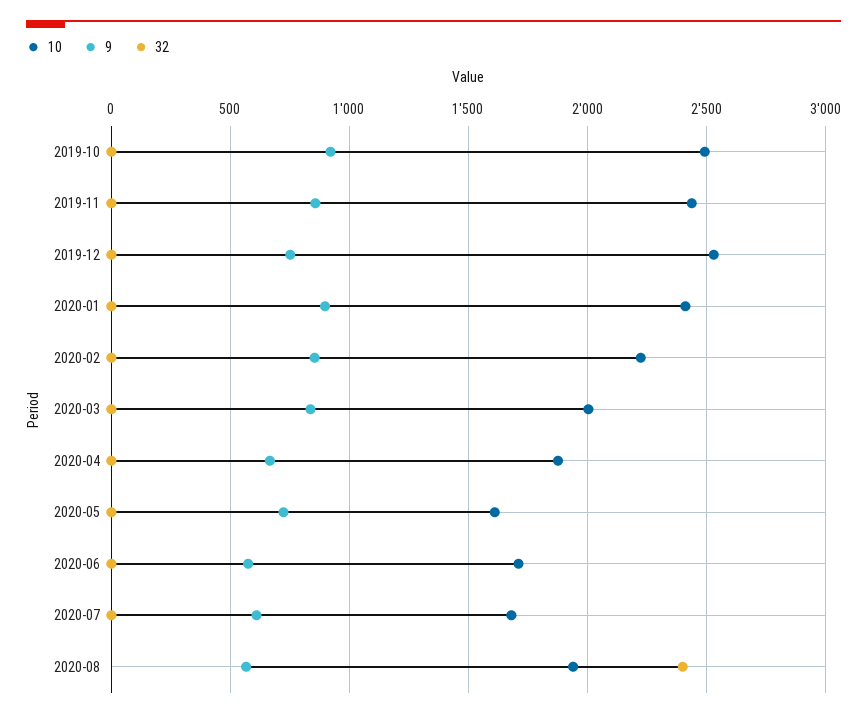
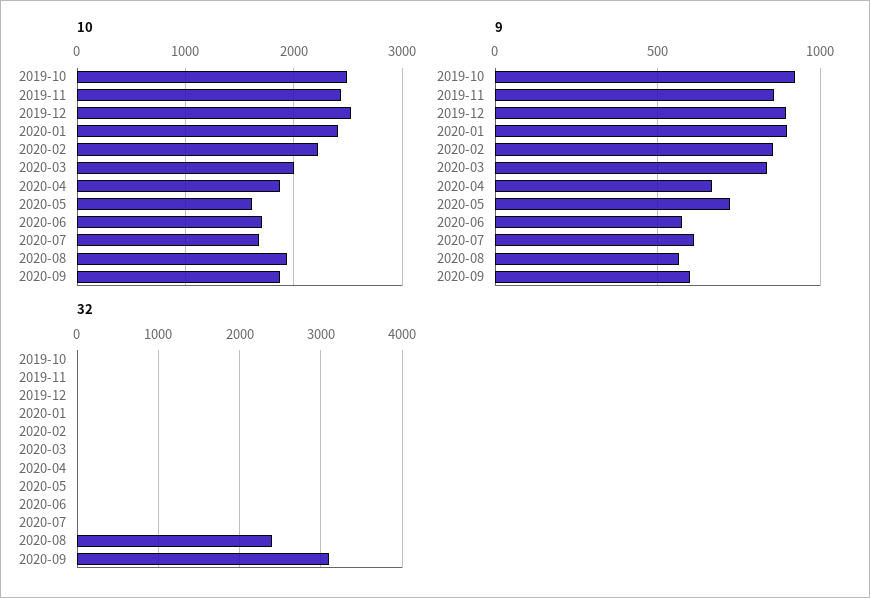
9, 2019-12: 750 -> 900
10, 2020-09: none -> 1900
9, 2020-09: none -> 600
32, 2020-09: none -> 3100

